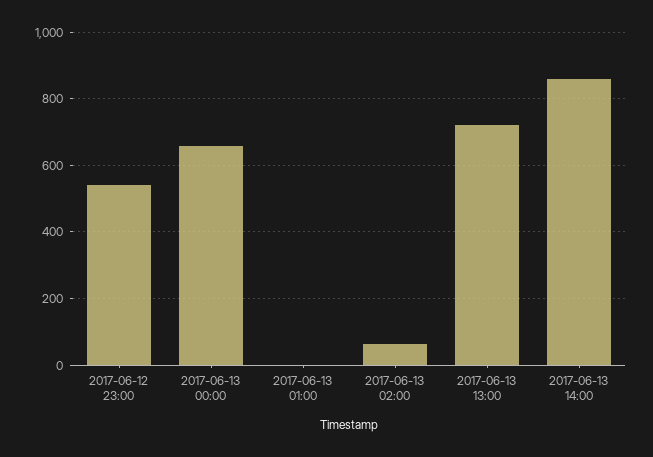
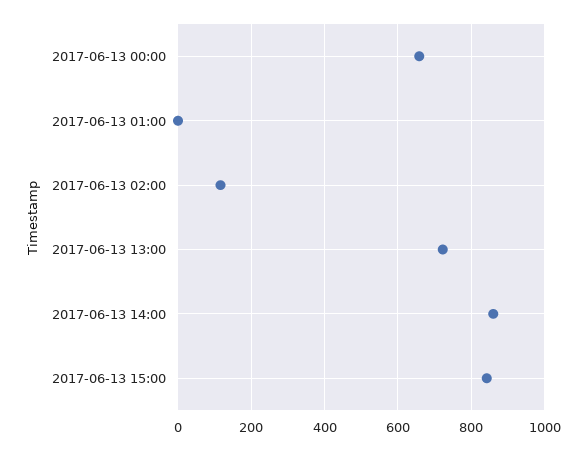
2017-06-12 23:00: 540 -> none
2017-06-13 02:00: 60 -> 120
2017-06-13 15:00: none -> 840

